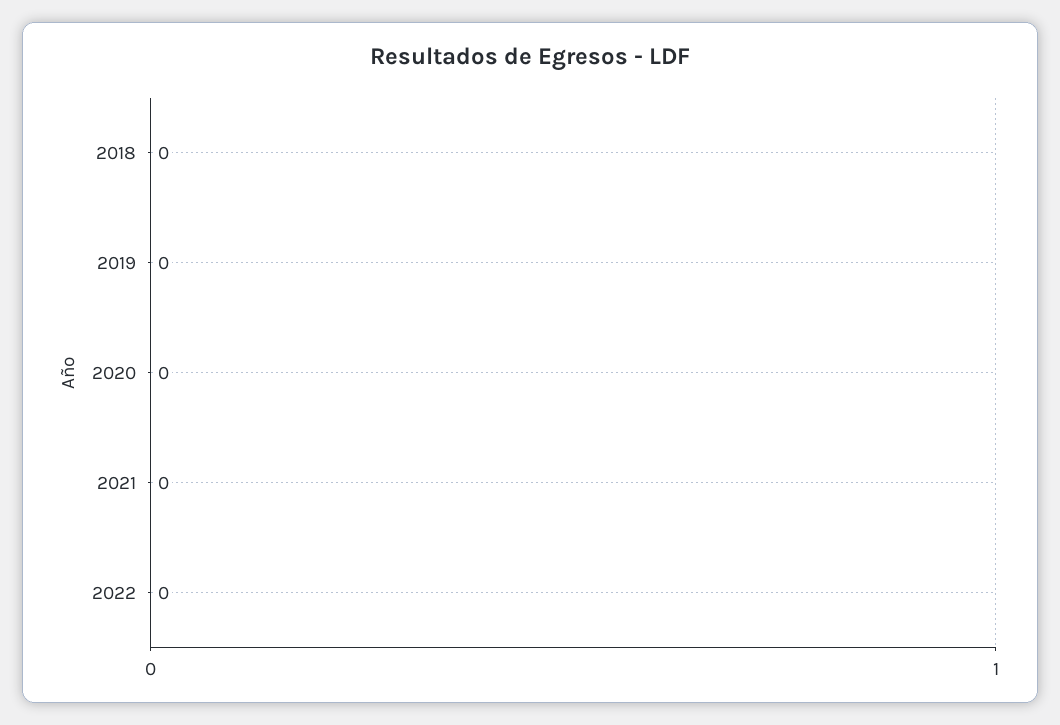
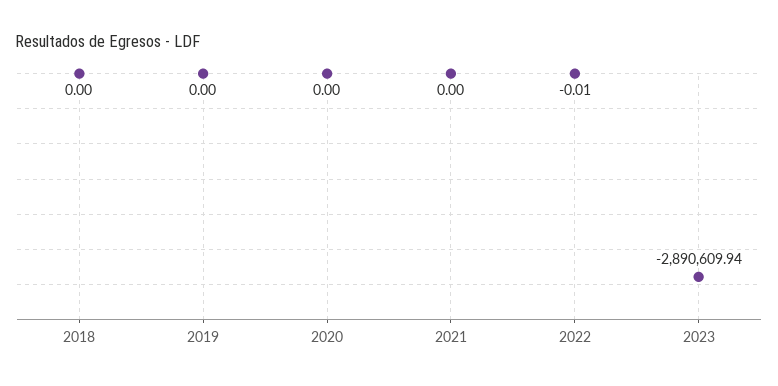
2022: 0 -> -0.01
2023: none -> -2890609.94

